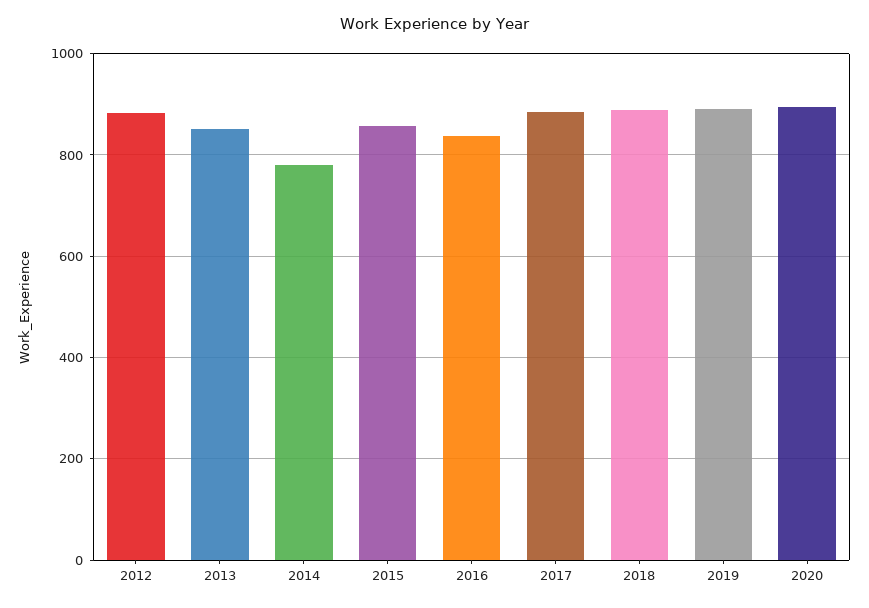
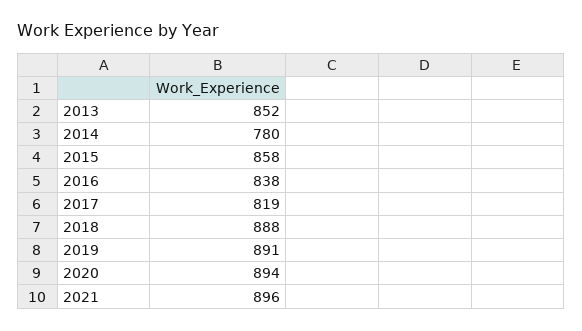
2012: 880 -> none
2017: 880 -> 819
2021: none -> 896

